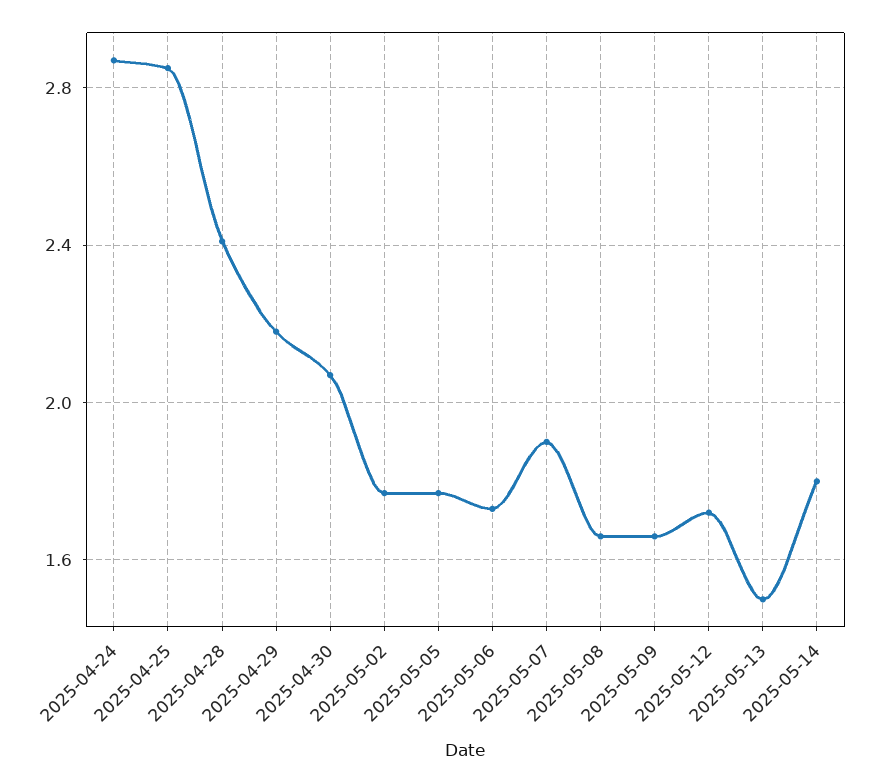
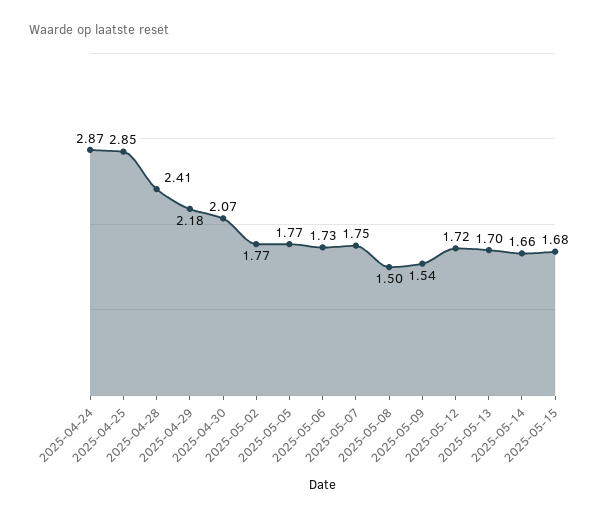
2025-05-07: 1.9 -> 1.75
2025-05-08: 1.65 -> 1.5
2025-05-09: 1.65 -> 1.54
2025-05-13: 1.5 -> 1.7
2025-05-14: 1.8 -> 1.66
2025-05-15: none -> 1.68

